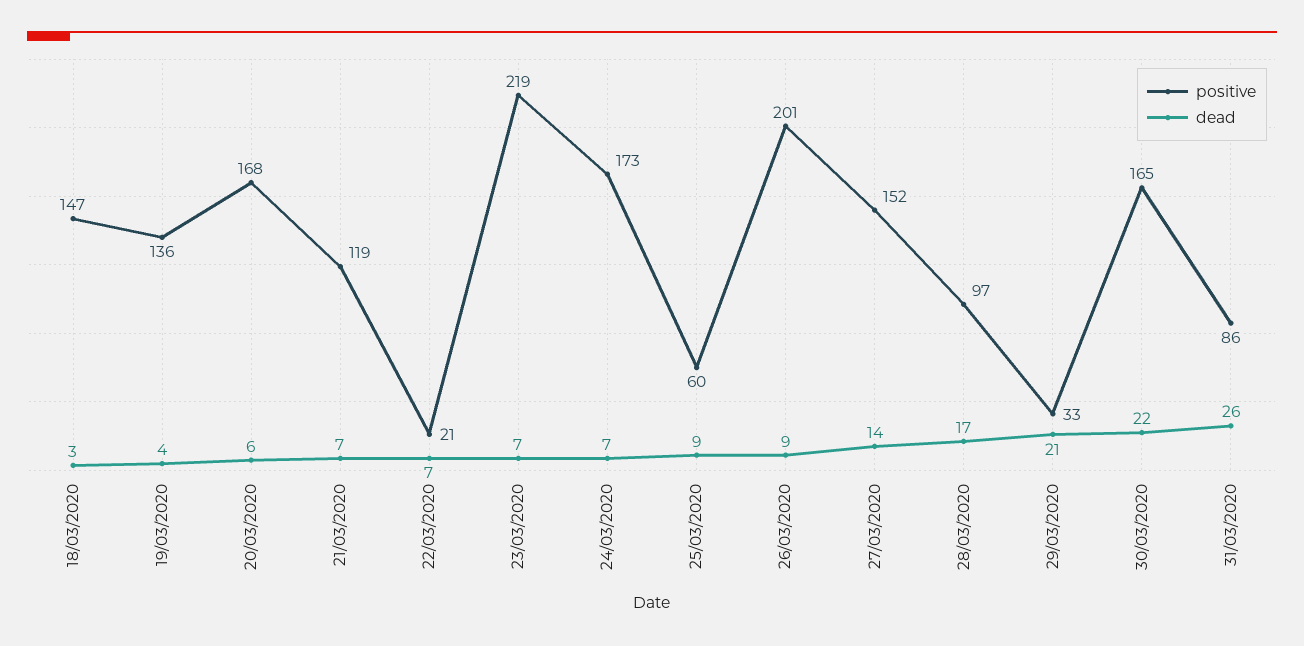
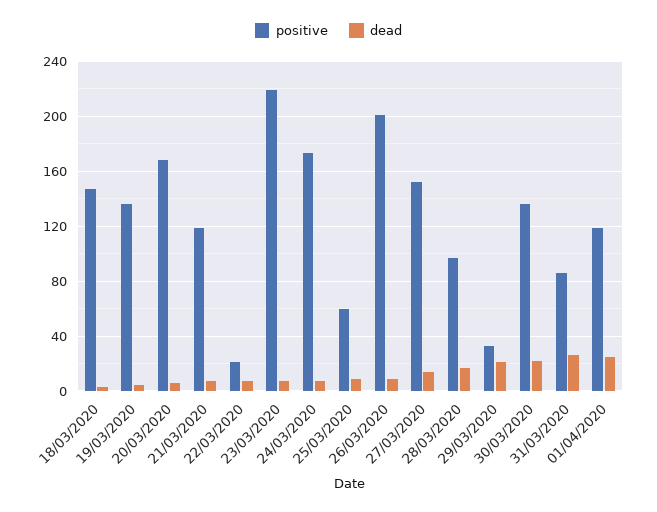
positive, 30/03/2020: 165 -> 135
positive, 01/04/2020: none -> 120
dead, 01/04/2020: none -> 25

